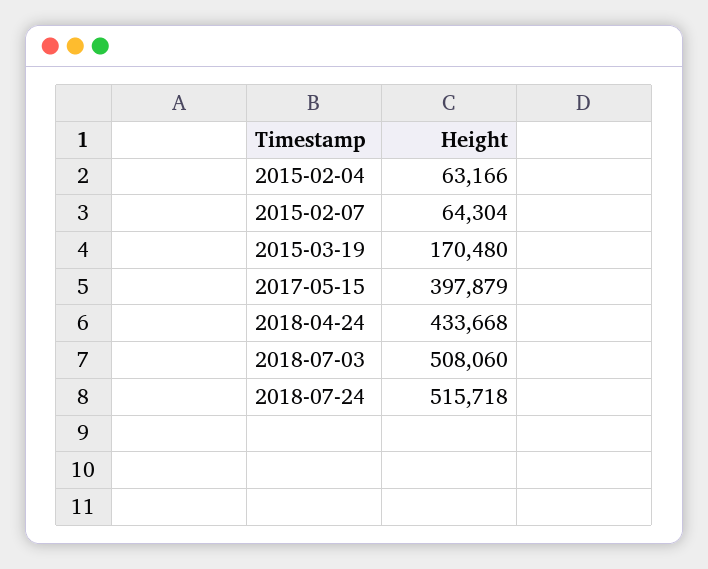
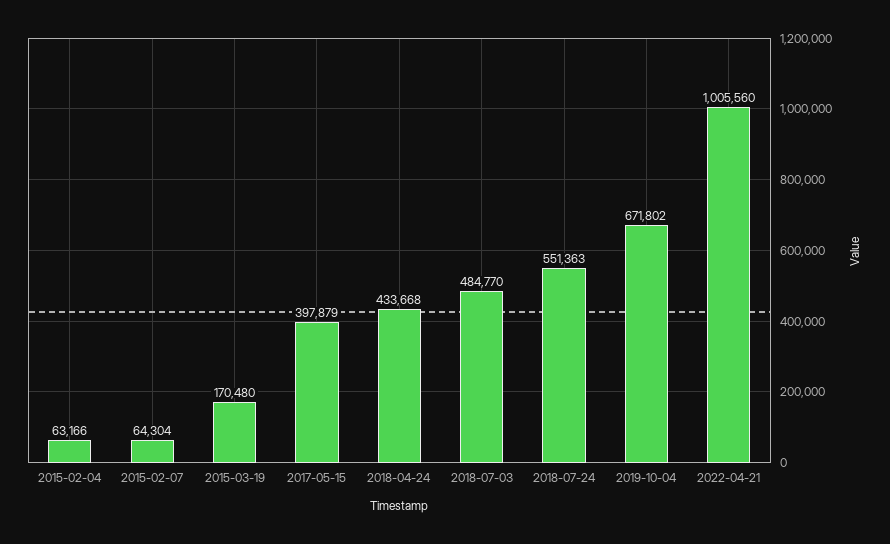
2018-07-03: 508060 -> 484770
2018-07-24: 515718 -> 551363
2019-10-04: none -> 671802
2022-04-21: none -> 1005560

